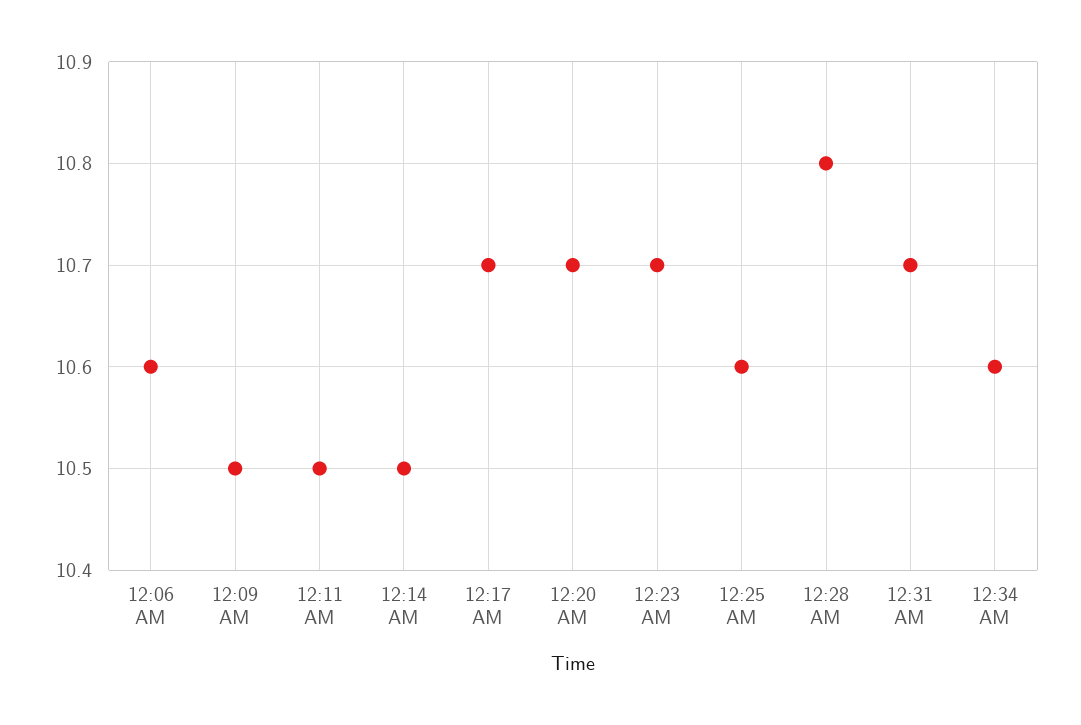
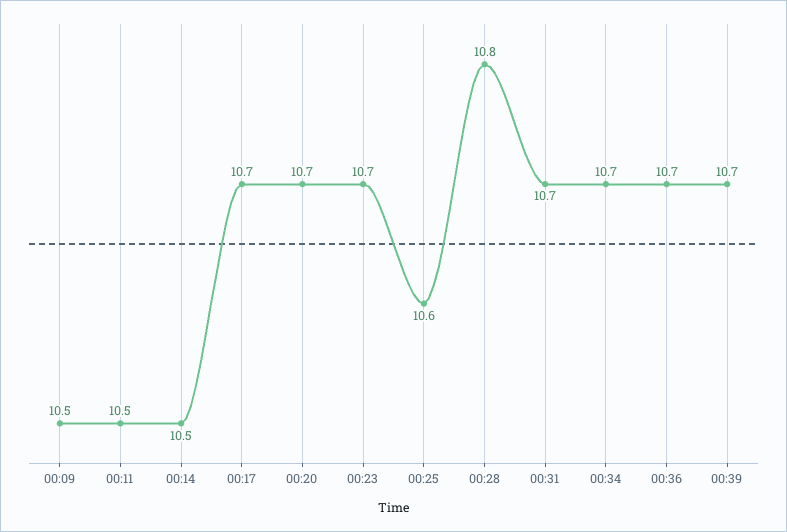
12:06 AM: 10.6 -> none
12:34 AM: 10.6 -> 10.7
00:36: none -> 10.7
00:39: none -> 10.7

